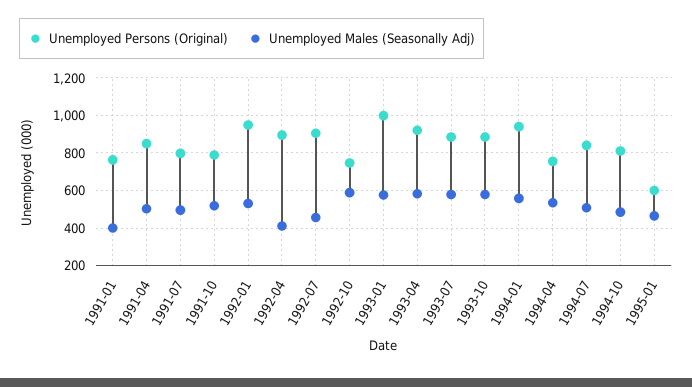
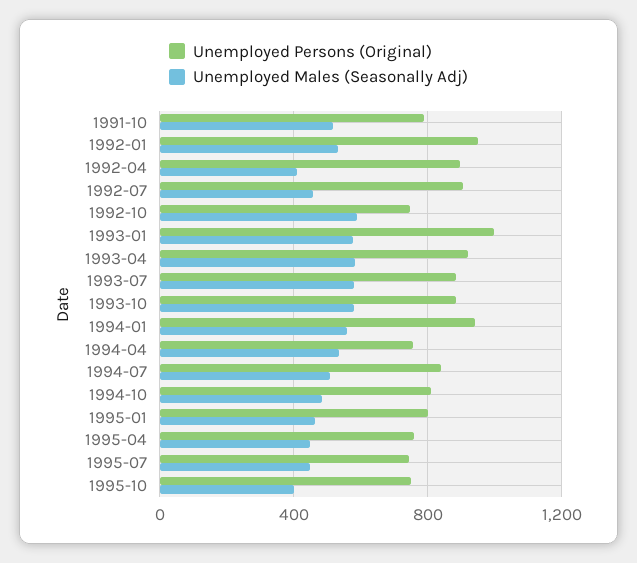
Unemployed Persons (Original), 1991-01: 750 -> none
Unemployed Males (Seasonally Adj), 1991-01: 400 -> none
Unemployed Persons (Original), 1991-04: 850 -> none
Unemployed Males (Seasonally Adj), 1991-04: 500 -> none
Unemployed Persons (Original), 1991-07: 800 -> none
Unemployed Males (Seasonally Adj), 1991-07: 500 -> none
Unemployed Persons (Original), 1995-01: 600 -> 800
Unemployed Persons (Original), 1995-04: none -> 750
Unemployed Males (Seasonally Adj), 1995-04: none -> 450
Unemployed Persons (Original), 1995-07: none -> 750
Unemployed Males (Seasonally Adj), 1995-07: none -> 450
Unemployed Persons (Original), 1995-10: none -> 750
Unemployed Males (Seasonally Adj), 1995-10: none -> 400

